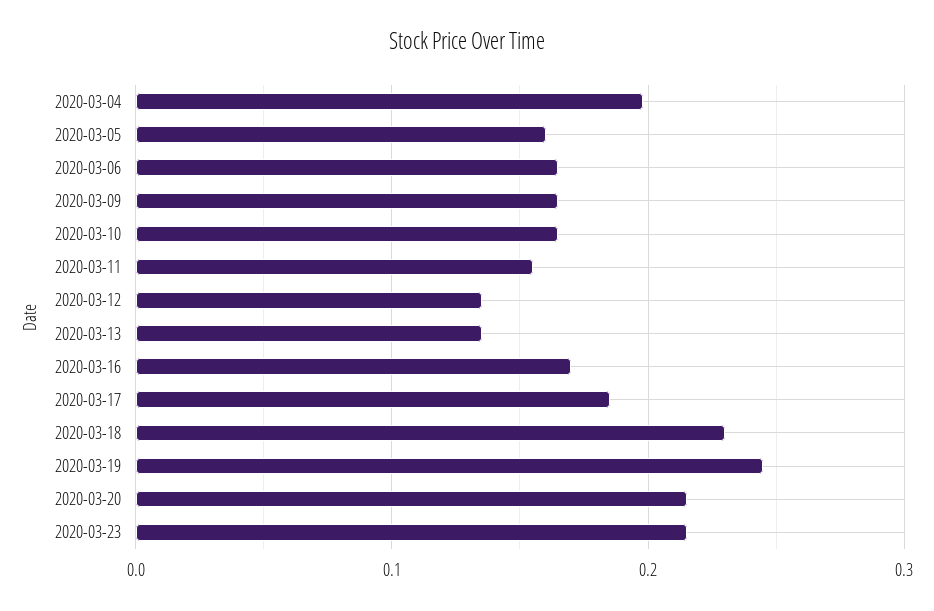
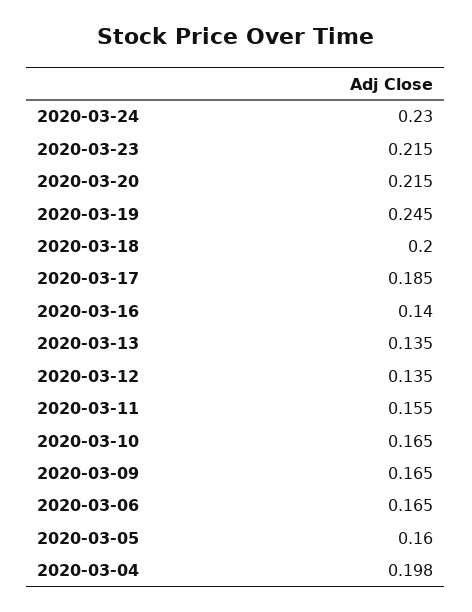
2020-03-16: 0.17 -> 0.14
2020-03-18: 0.23 -> 0.2
2020-03-24: none -> 0.23

